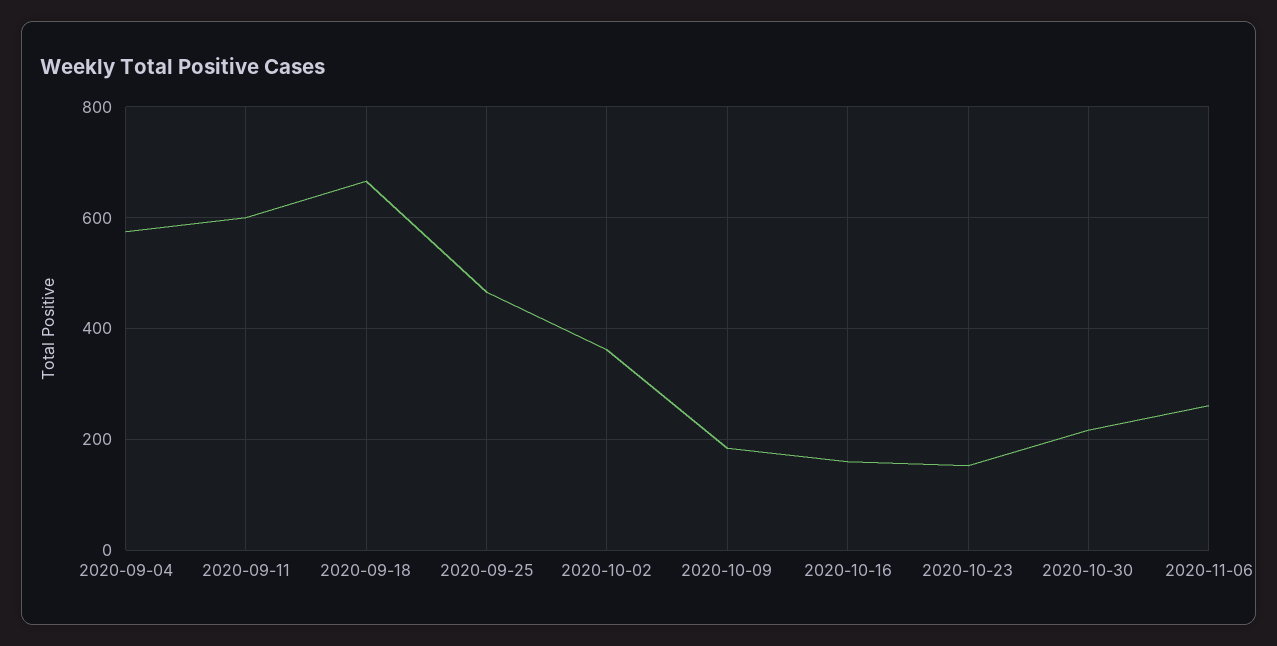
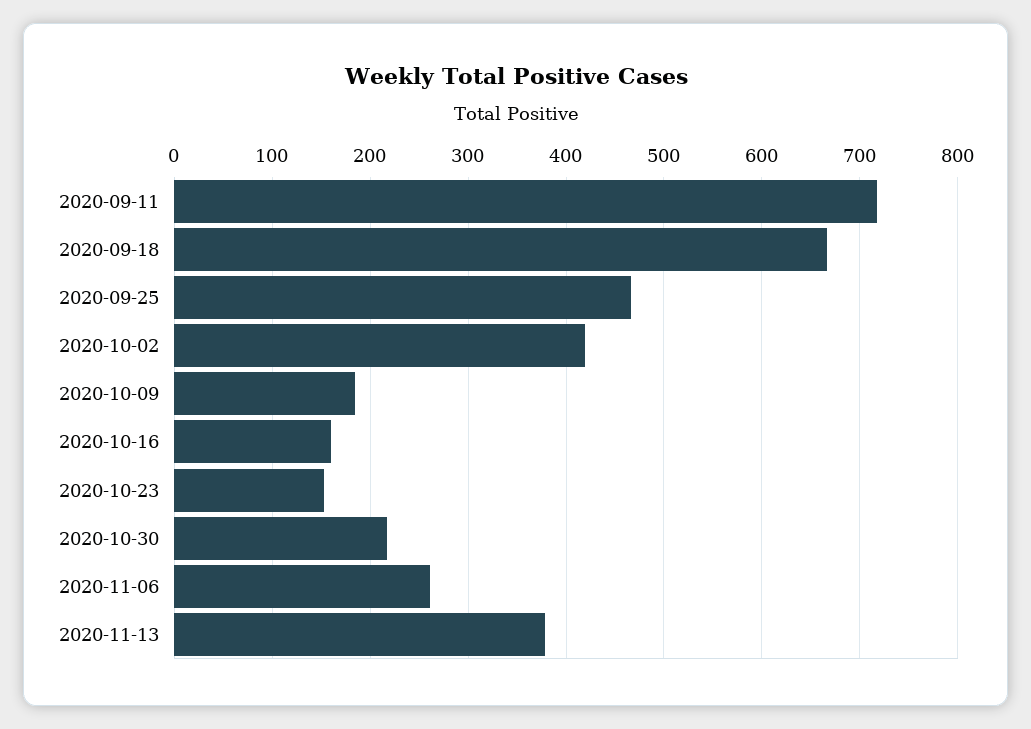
2020-09-04: 580 -> none
2020-09-11: 600 -> 720
2020-10-02: 360 -> 420
2020-11-13: none -> 380

